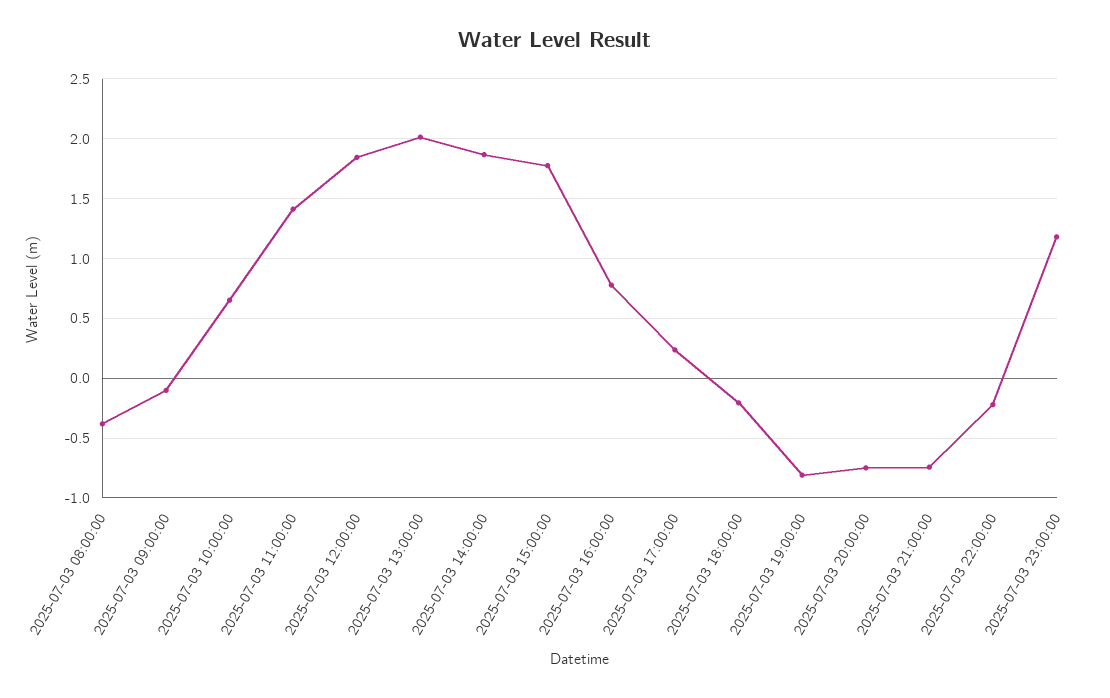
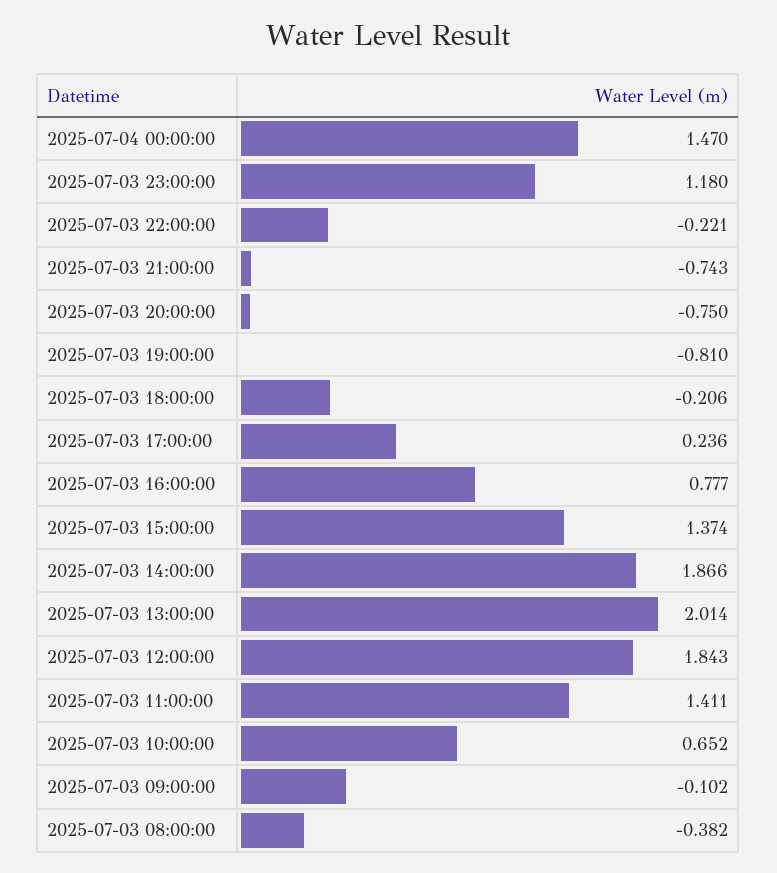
2025-07-03 15:00:00: 1.8 -> 1.374
2025-07-04 00:00:00: none -> 1.47

